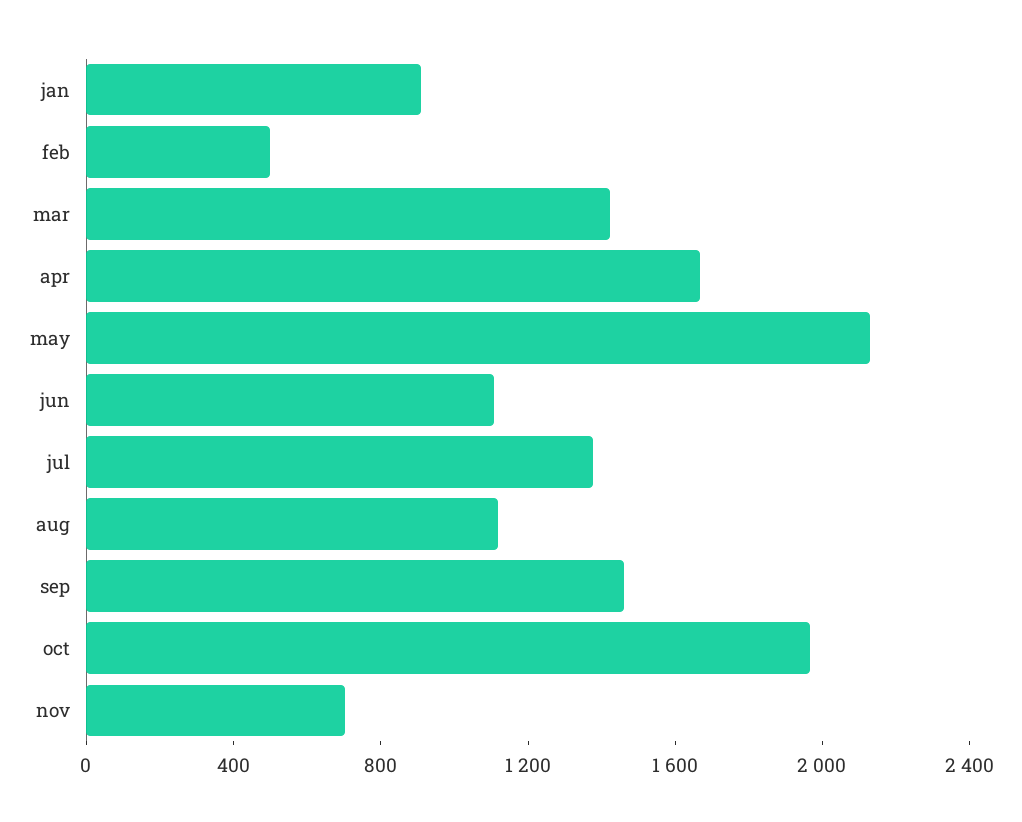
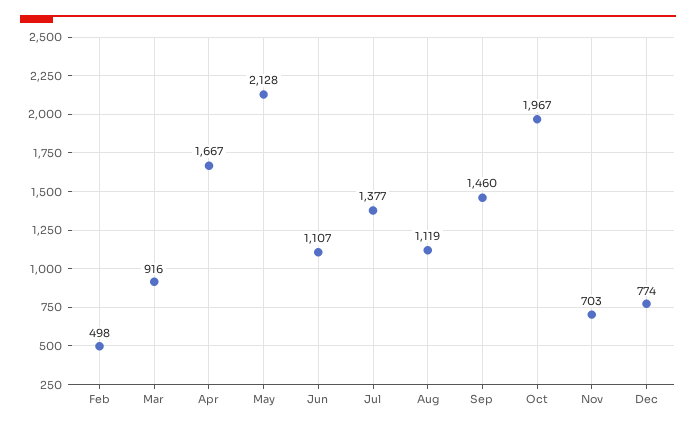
jan: 900 -> none
mar: 1400 -> 916
Dec: none -> 774

